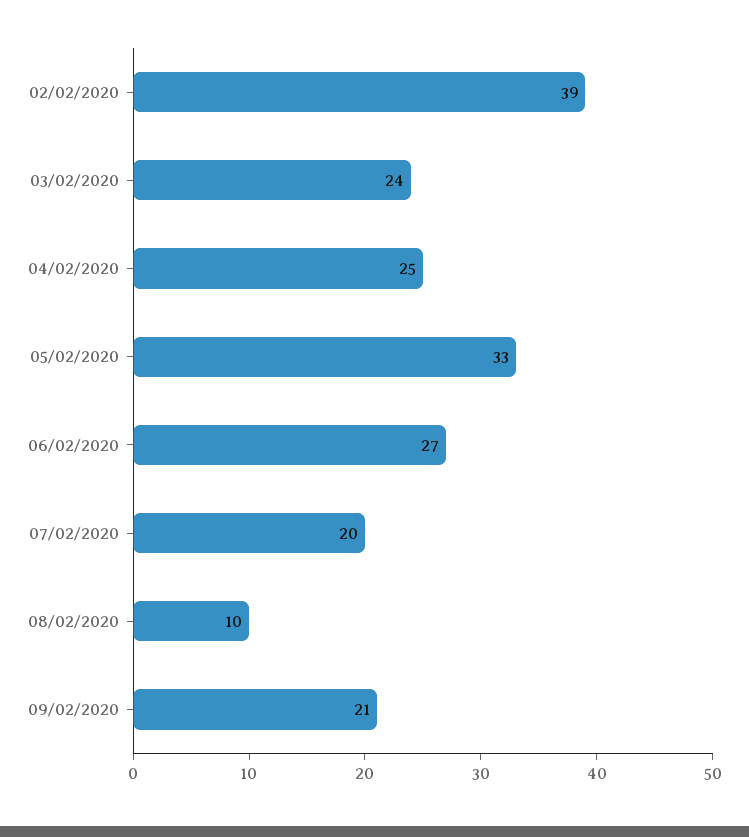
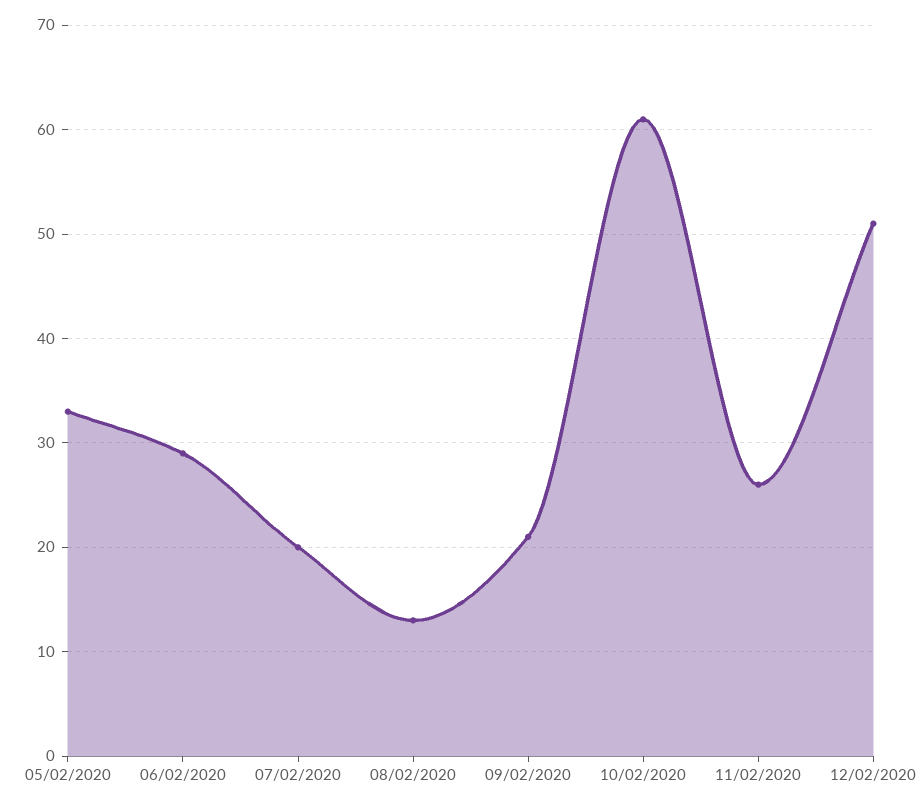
02/02/2020: 39 -> none
03/02/2020: 24 -> none
04/02/2020: 25 -> none
06/02/2020: 27 -> 29
08/02/2020: 10 -> 13
10/02/2020: none -> 61
11/02/2020: none -> 26
12/02/2020: none -> 51

